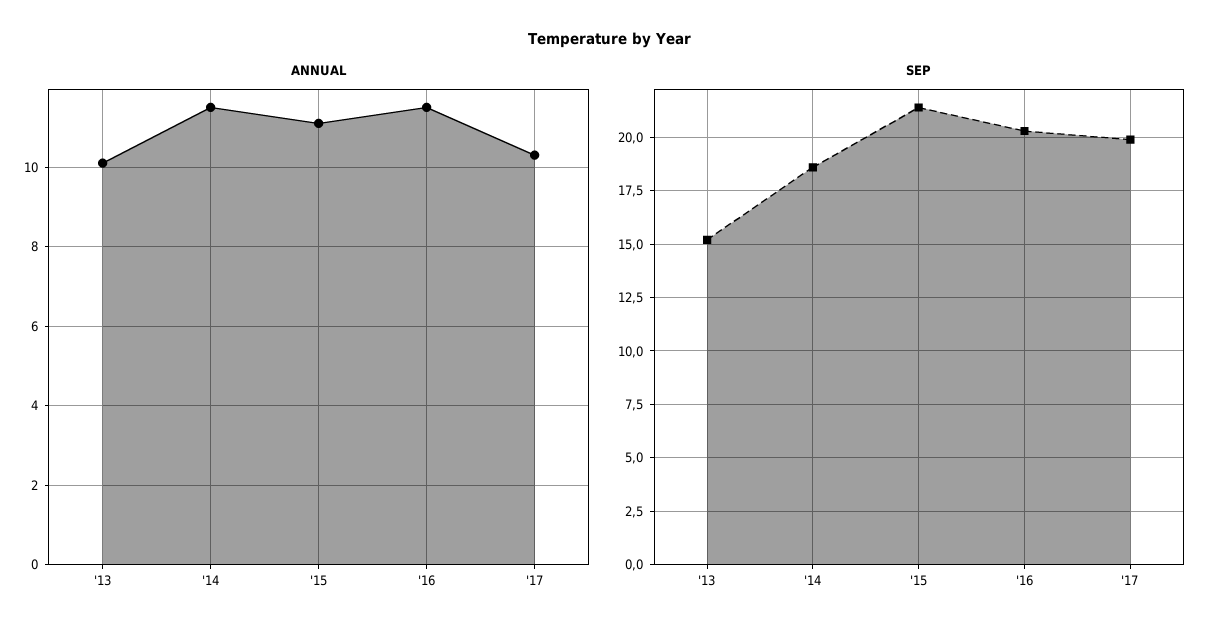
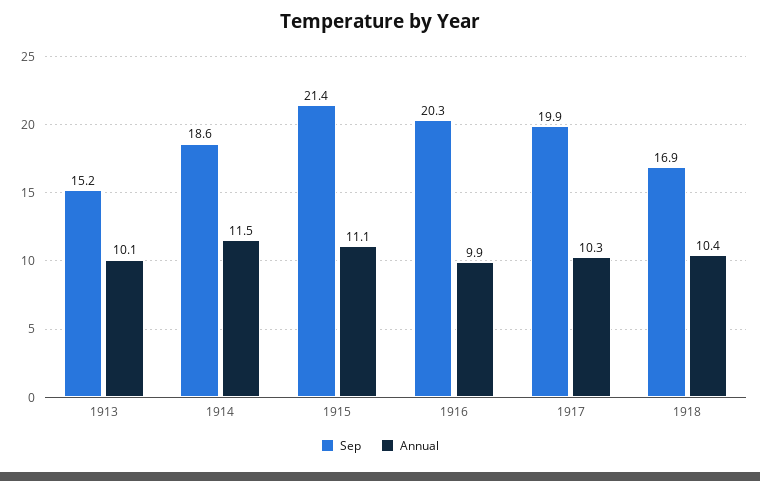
ANNUAL, '16: 11.5 -> 9.9
SEP, 1918: none -> 16.9
ANNUAL, 1918: none -> 10.4

